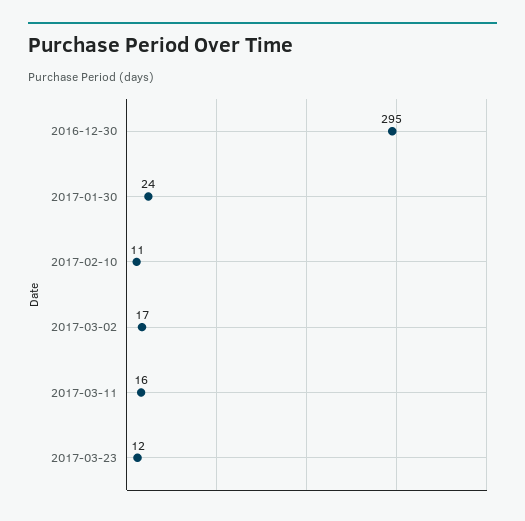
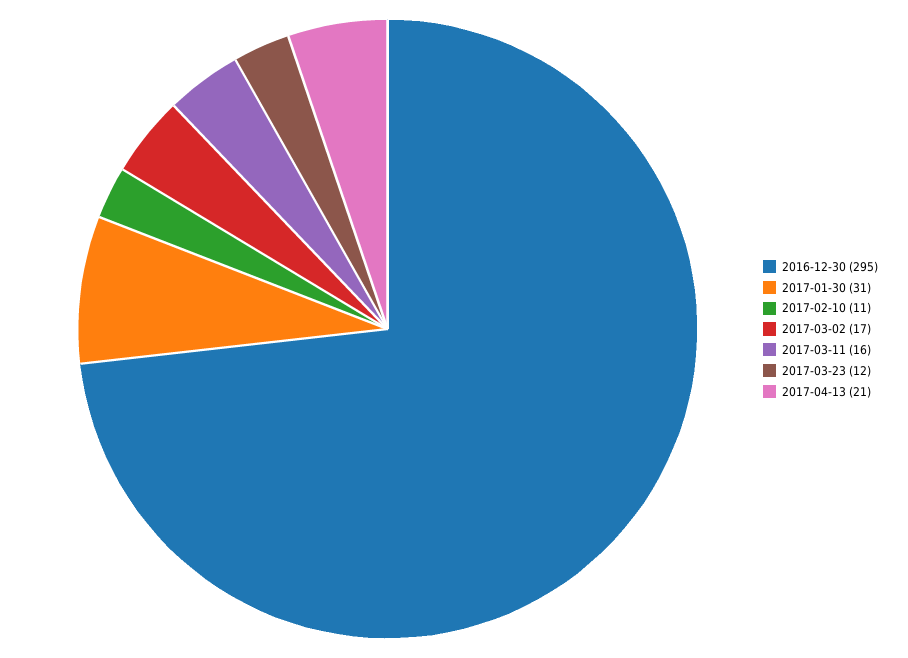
2017-01-30: 24 -> 31
2017-04-13: none -> 21

